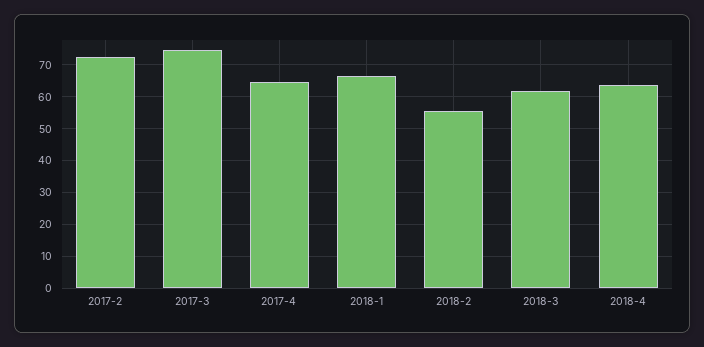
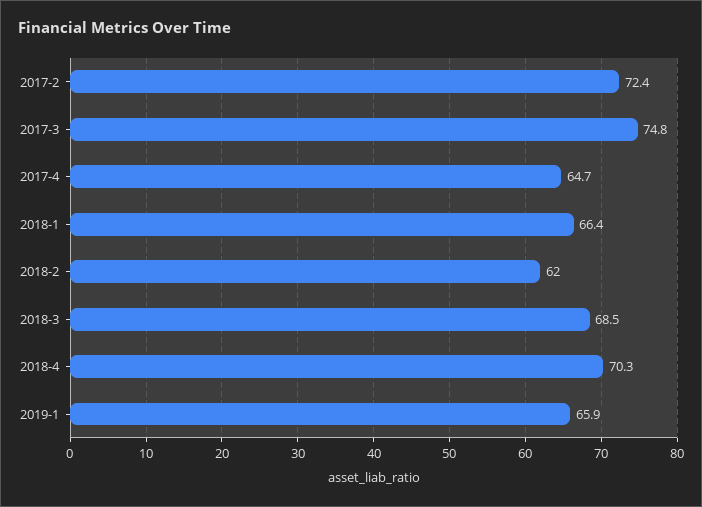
2018-2: 56 -> 62
2018-3: 62 -> 68.5
2018-4: 64 -> 70.3
2019-1: none -> 65.9

